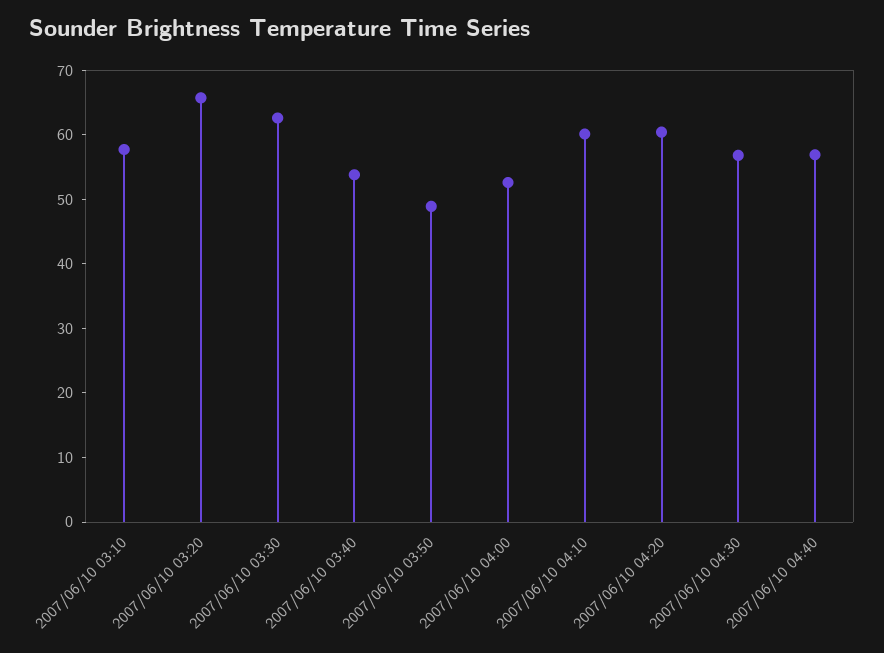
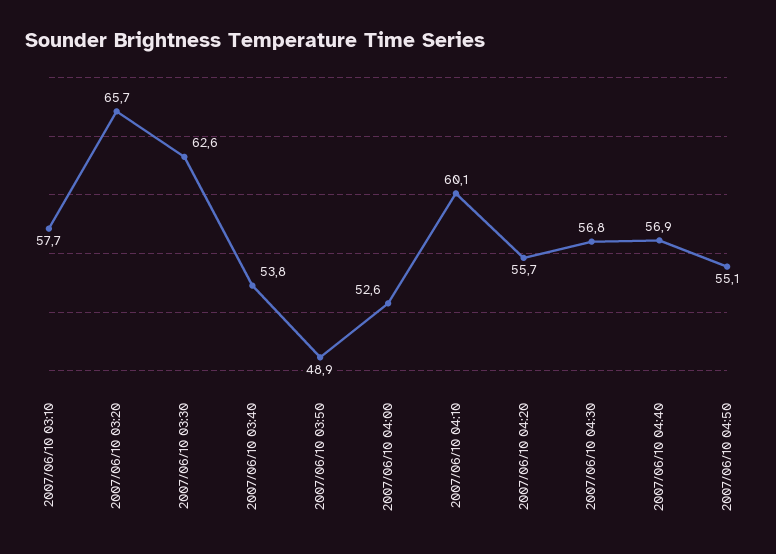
2007/06/10 04:20: 60 -> 55.7
2007/06/10 04:50: none -> 55.1

